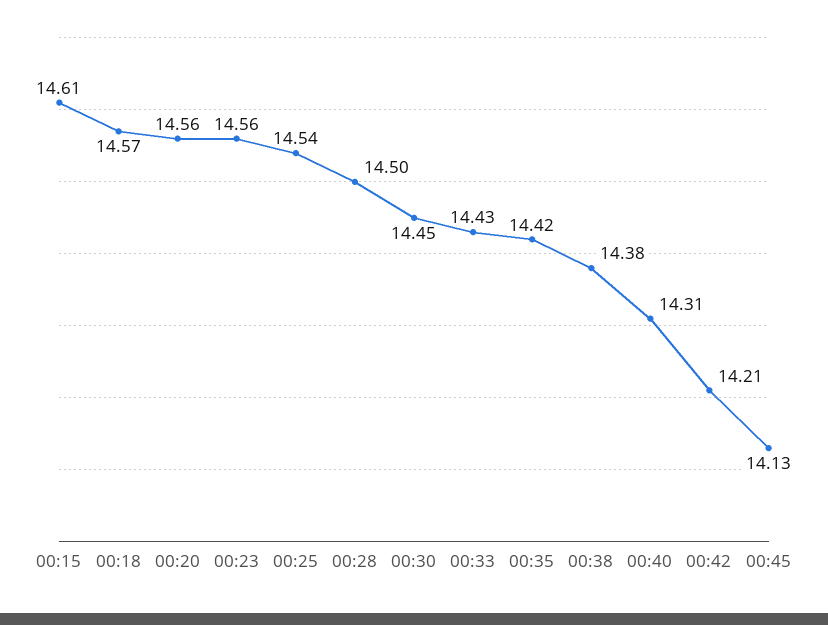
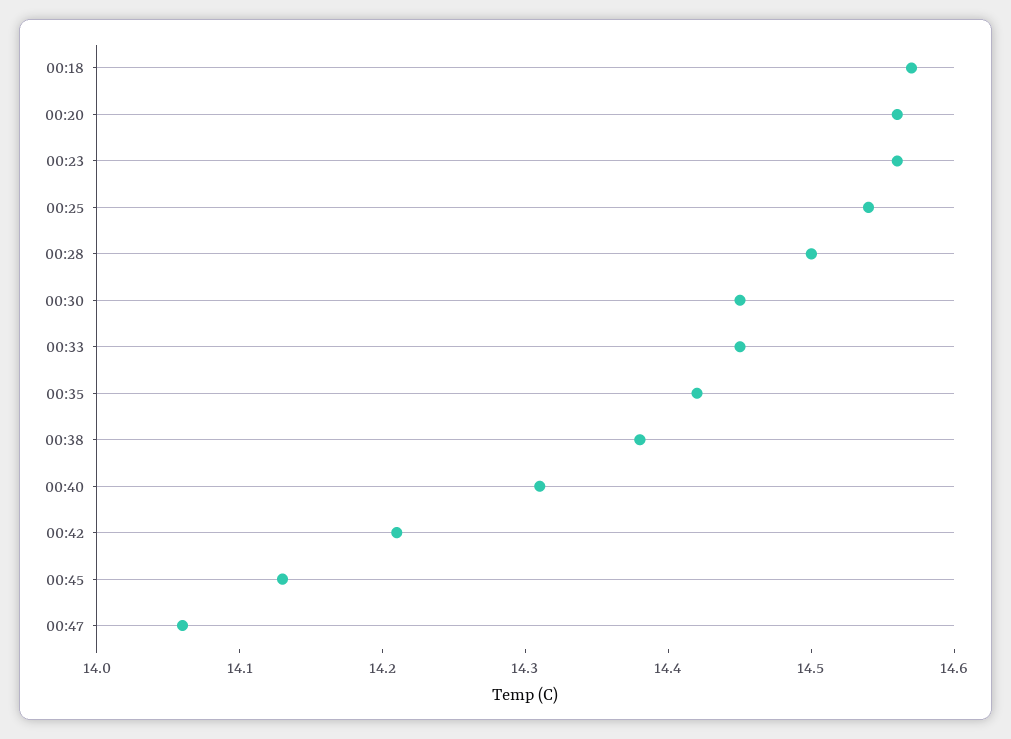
00:15: 14.61 -> none
00:33: 14.43 -> 14.45
00:47: none -> 14.06

